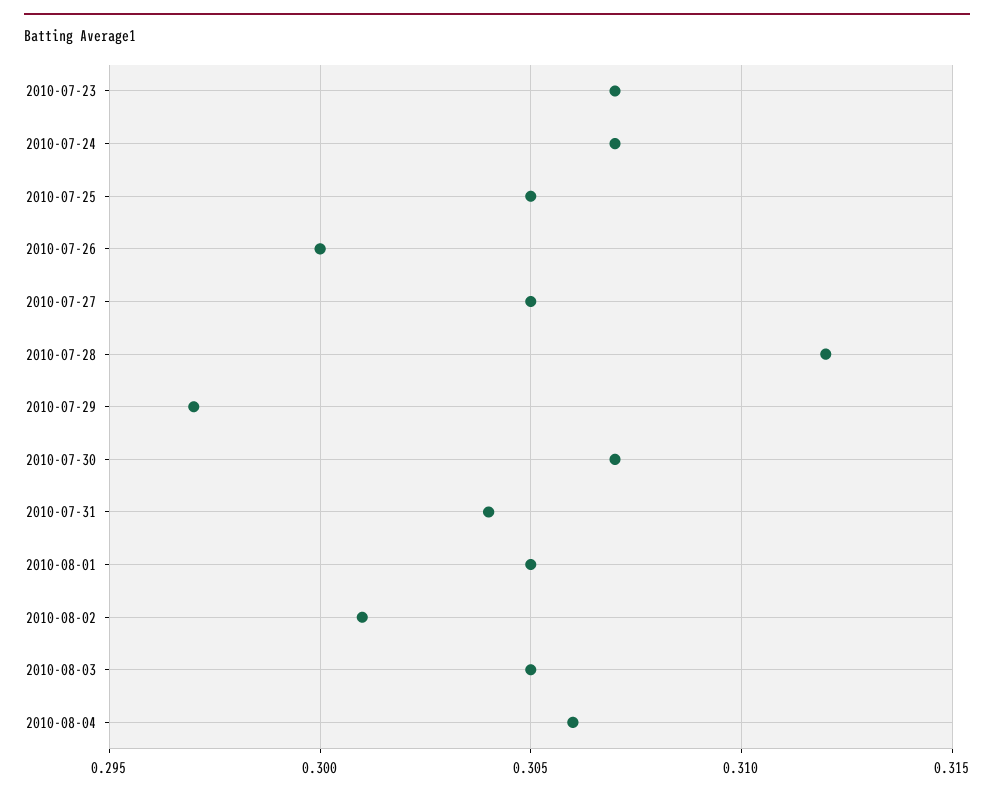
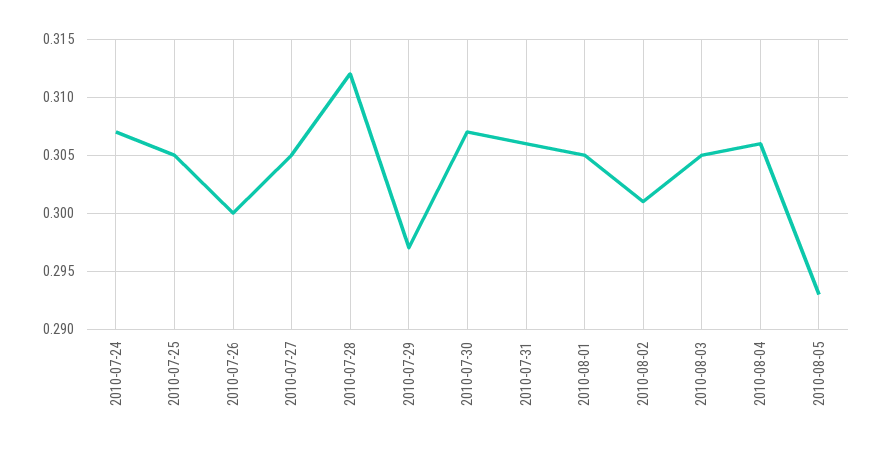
2010-07-23: 0.307 -> none
2010-07-31: 0.304 -> 0.306
2010-08-05: none -> 0.293

